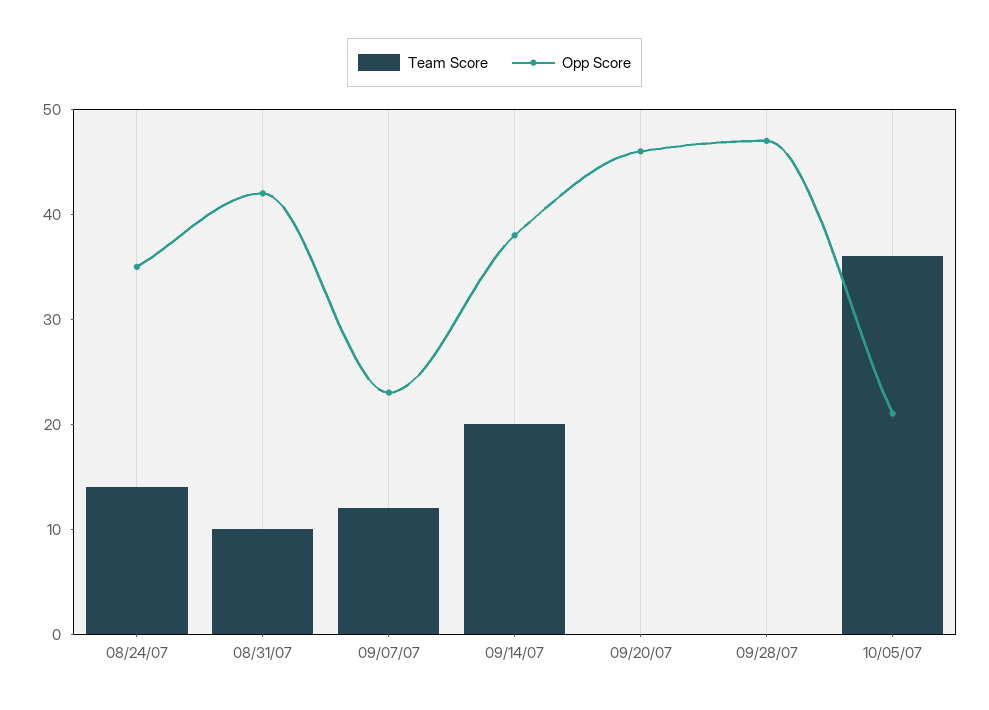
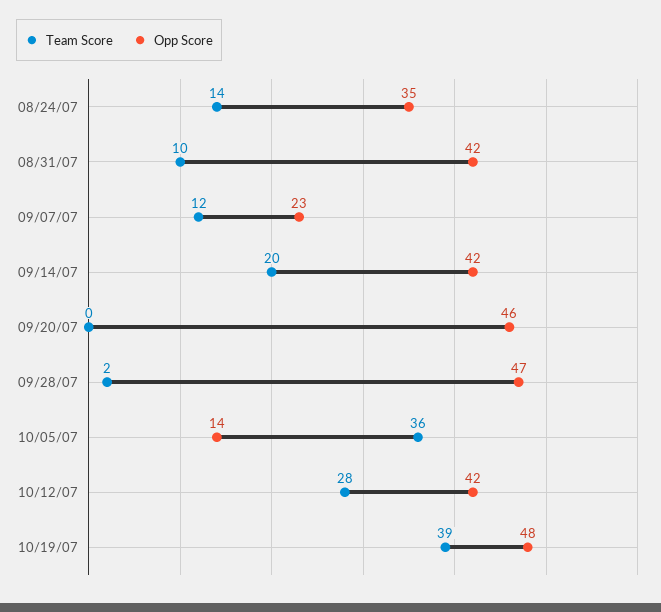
Opp Score, 09/14/07: 38 -> 42
Team Score, 09/28/07: 0 -> 2
Opp Score, 10/05/07: 21 -> 14
Team Score, 10/12/07: none -> 28
Opp Score, 10/12/07: none -> 42
Team Score, 10/19/07: none -> 39
Opp Score, 10/19/07: none -> 48

